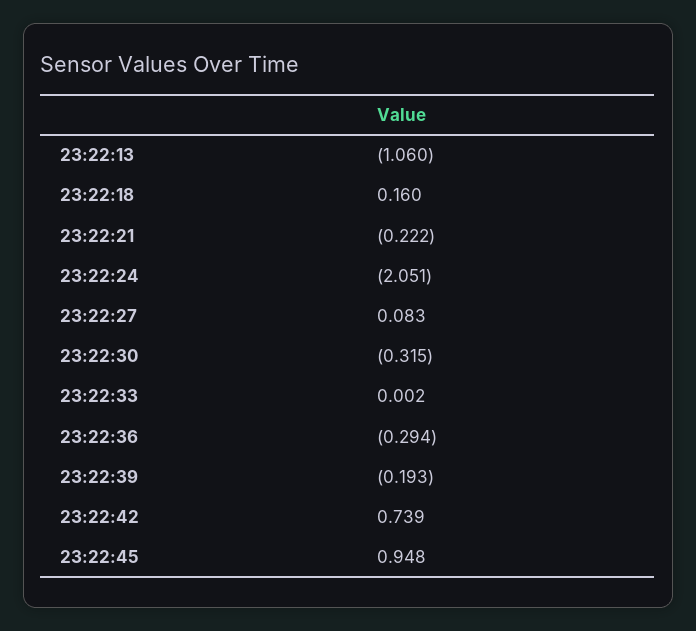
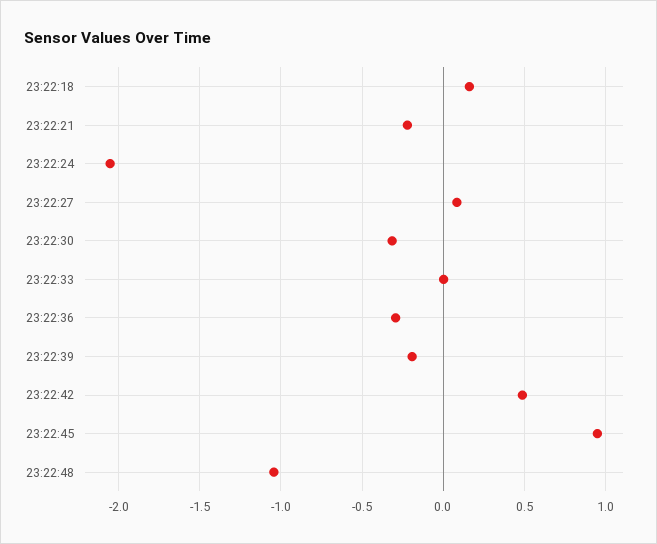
23:22:13: -1.06 -> none
23:22:42: 0.739 -> 0.5
23:22:48: none -> -1.05

